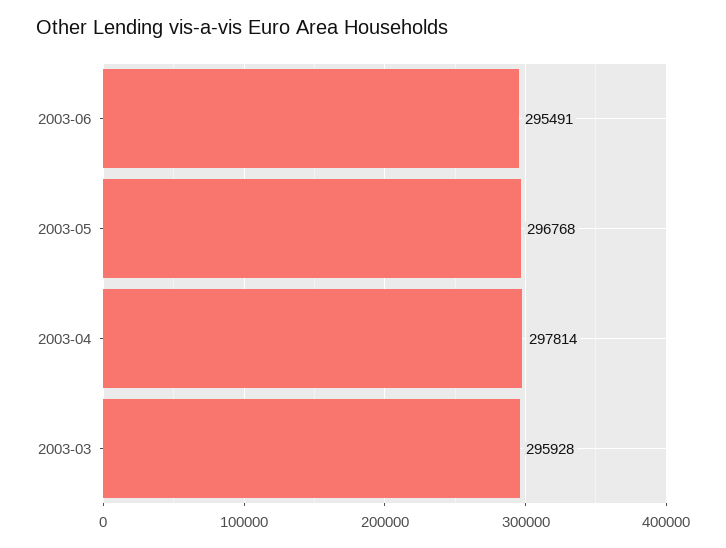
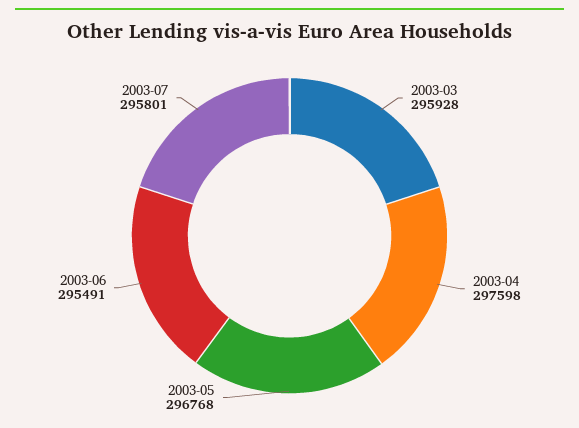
2003-04: 297814 -> 297598
2003-07: none -> 295801

